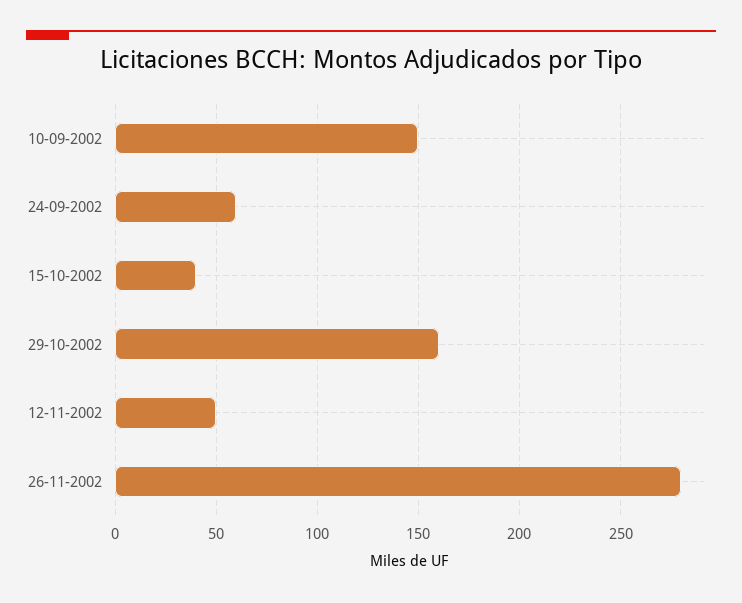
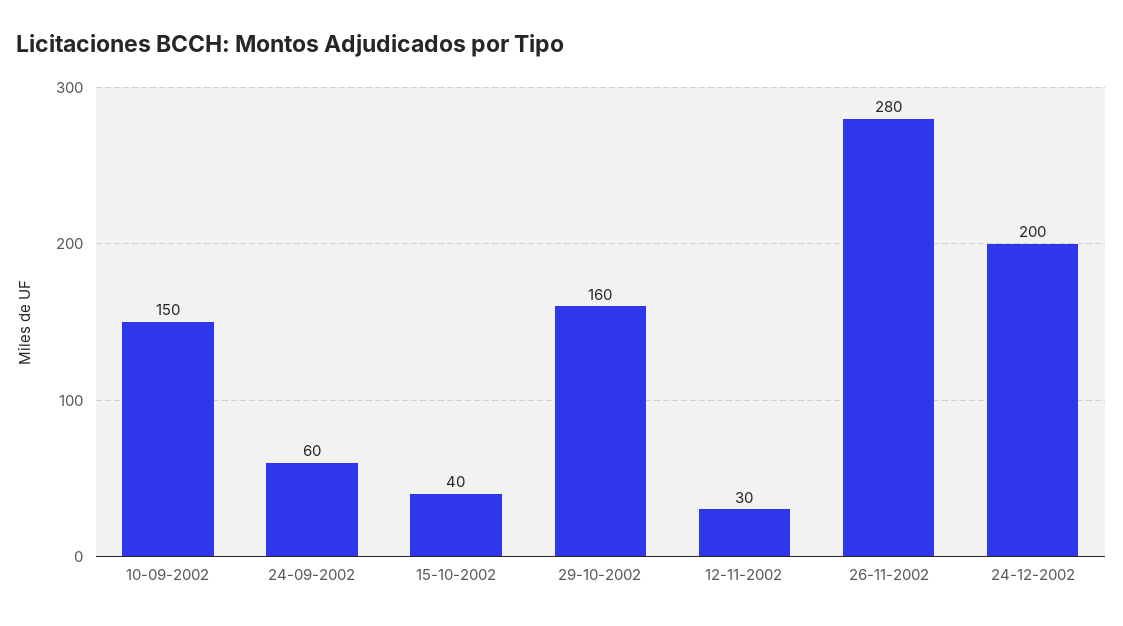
12-11-2002: 50 -> 30
24-12-2002: none -> 200

